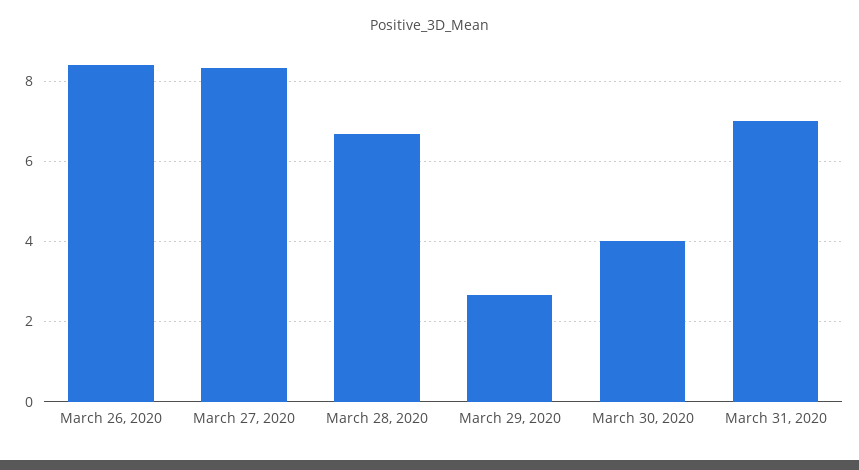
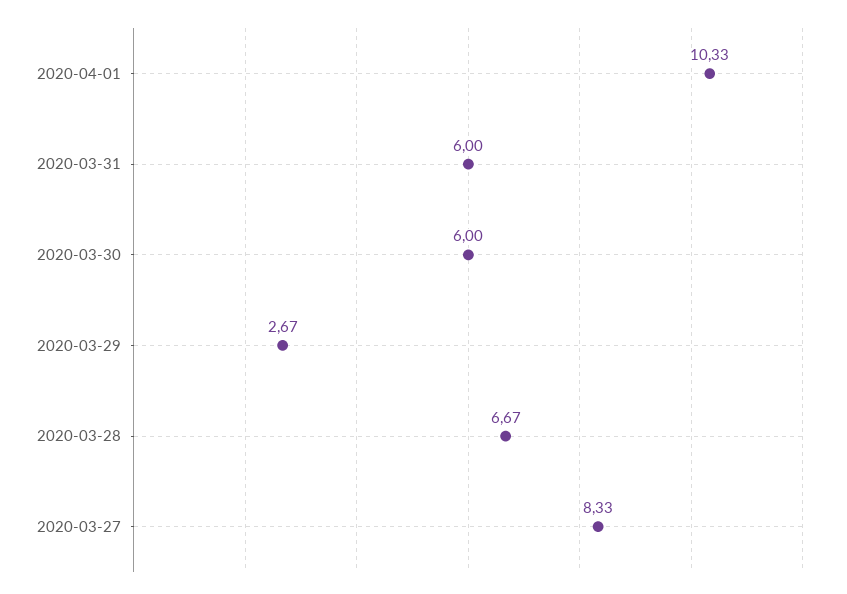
March 26, 2020: 8.4 -> none
March 30, 2020: 4 -> 6
March 31, 2020: 7 -> 6
2020-04-01: none -> 10.33

